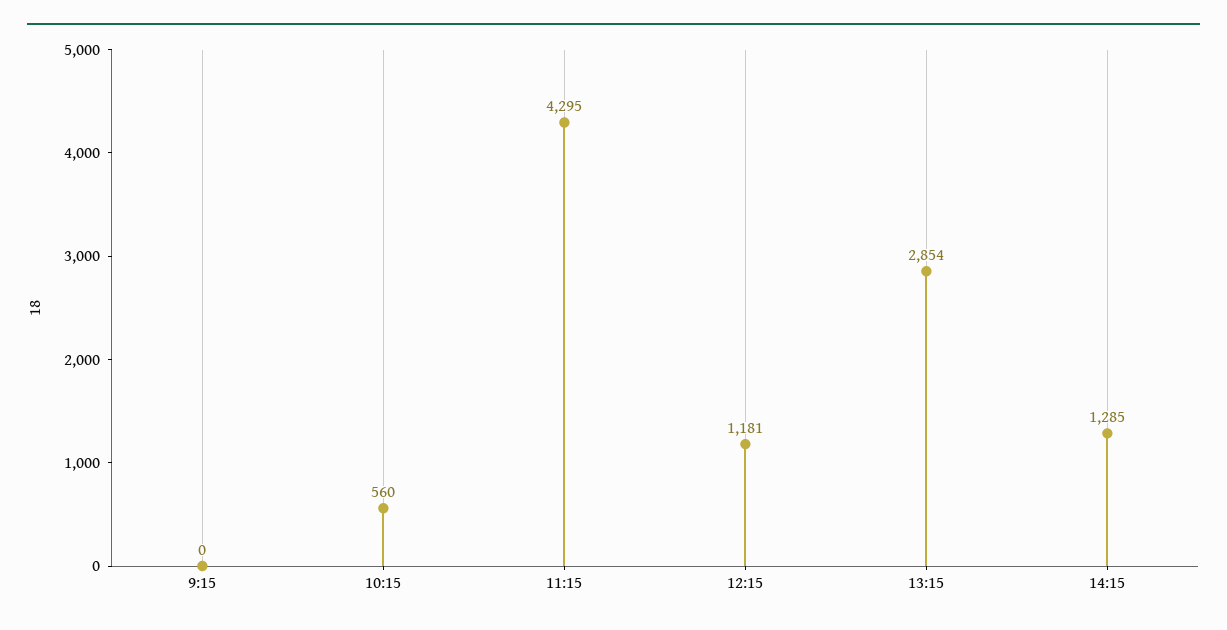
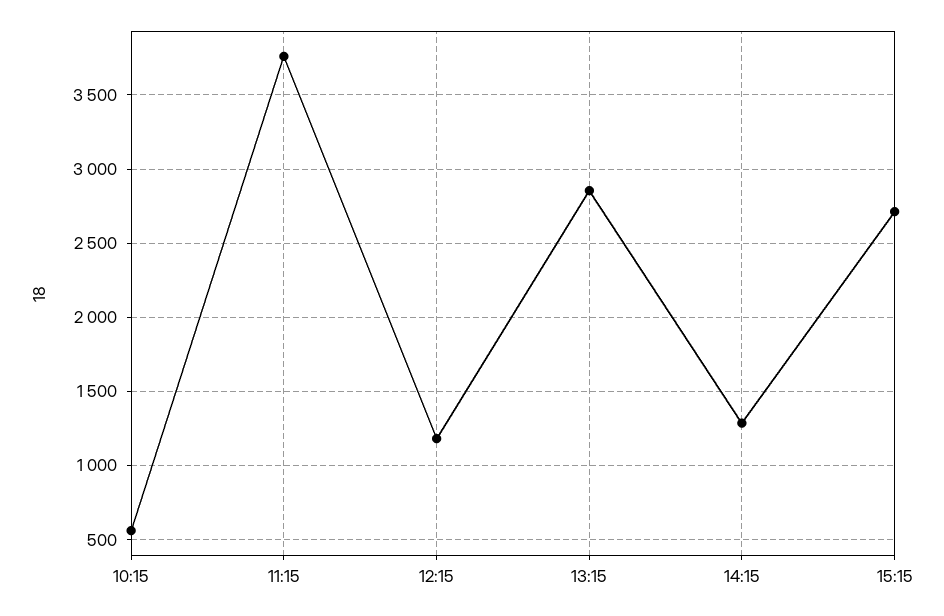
9:15: 0 -> none
11:15: 4295 -> 3750
15:15: none -> 2700

